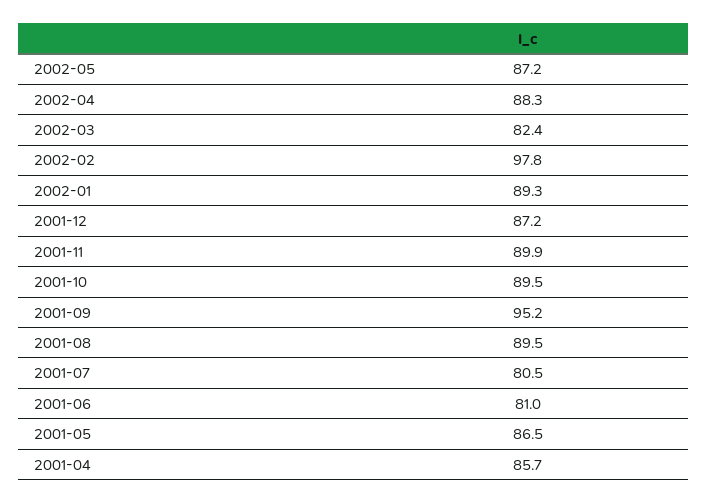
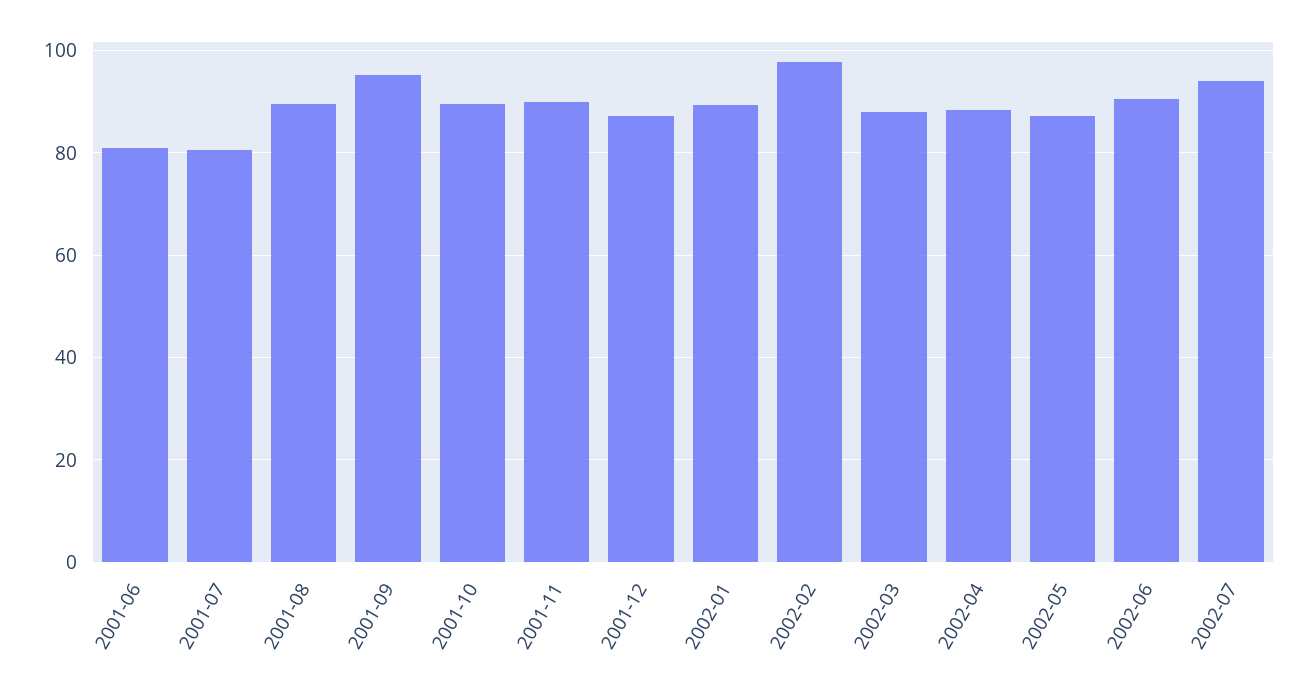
2002-03: 82.4 -> 88
2001-05: 86.5 -> none
2001-04: 85.7 -> none
2002-06: none -> 90
2002-07: none -> 94

